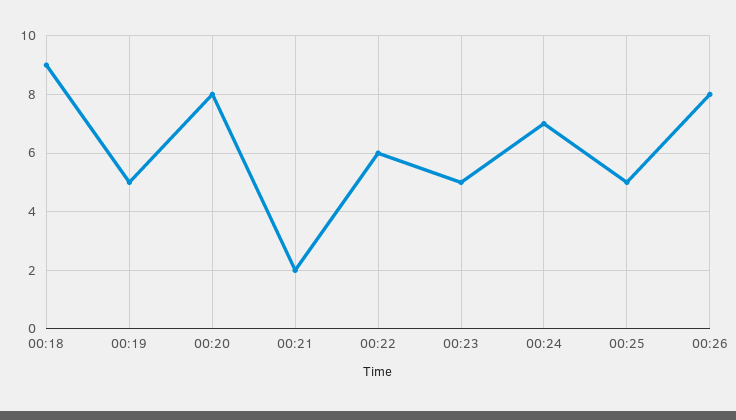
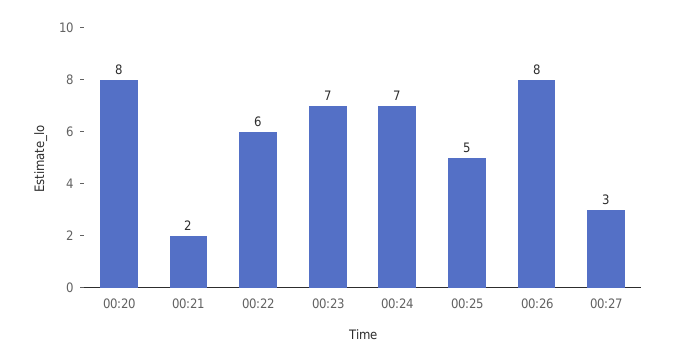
00:18: 9 -> none
00:19: 5 -> none
00:23: 5 -> 7
00:27: none -> 3

